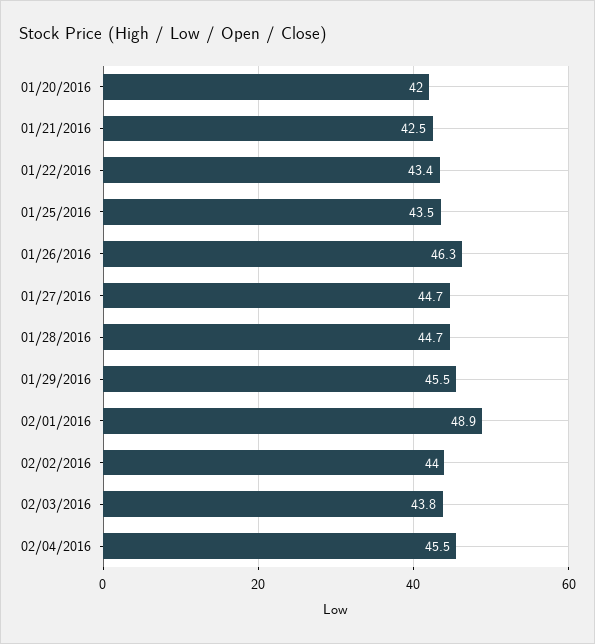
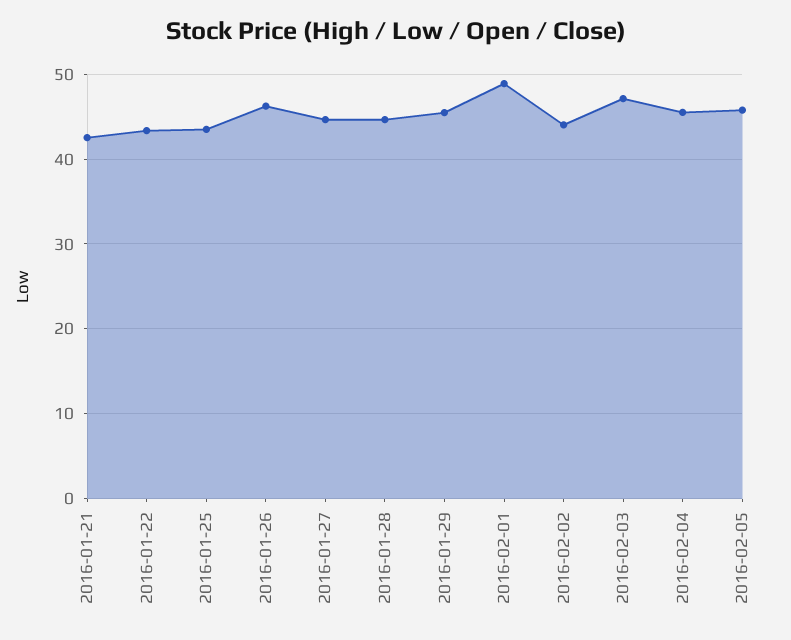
01/20/2016: 42 -> none
02/03/2016: 43.8 -> 47
2016-02-05: none -> 46

